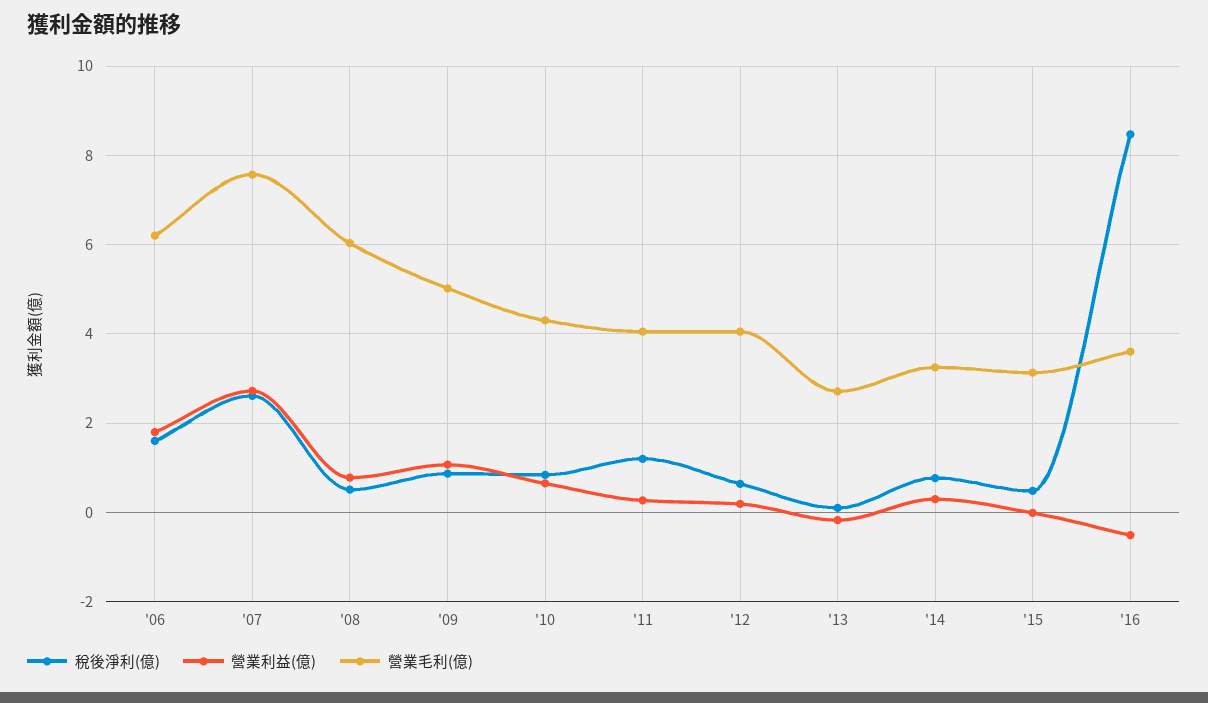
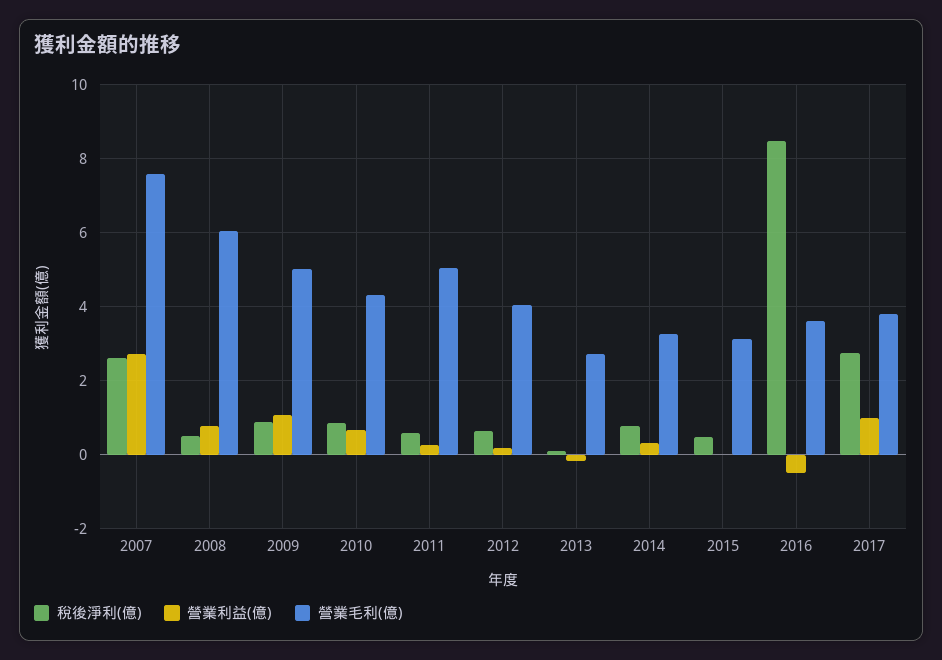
稅後淨利(億), '06: 1.6 -> none
營業利益(億), '06: 1.8 -> none
營業毛利(億), '06: 6.2 -> none
稅後淨利(億), '11: 1.2 -> 0.6
營業毛利(億), '11: 4 -> 5
稅後淨利(億), 2017: none -> 2.8
營業利益(億), 2017: none -> 1
營業毛利(億), 2017: none -> 3.8

